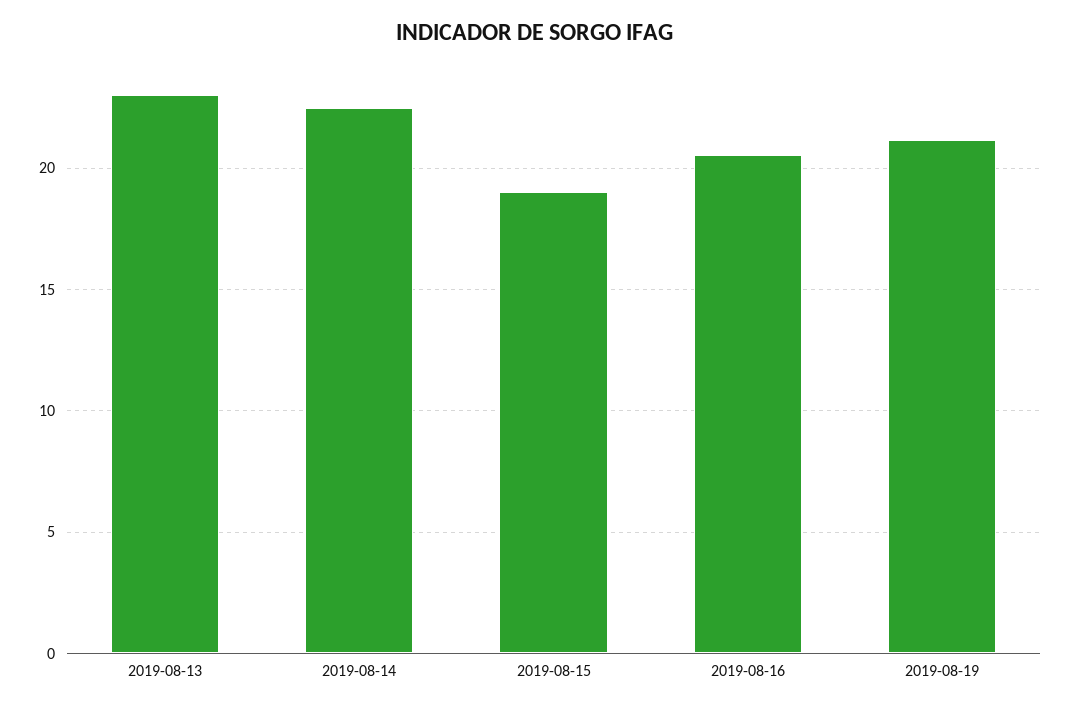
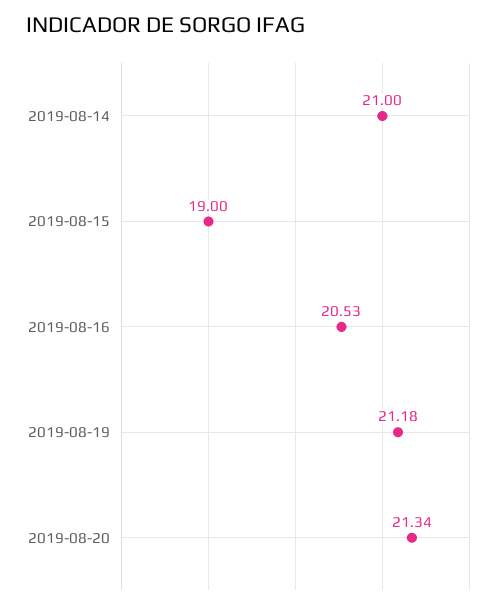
2019-08-13: 23 -> none
2019-08-14: 22.5 -> 21
2019-08-20: none -> 21.34

